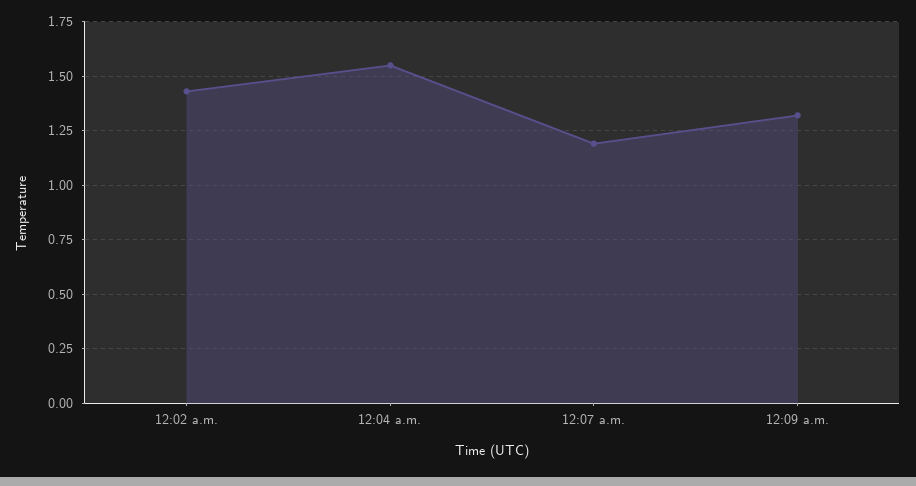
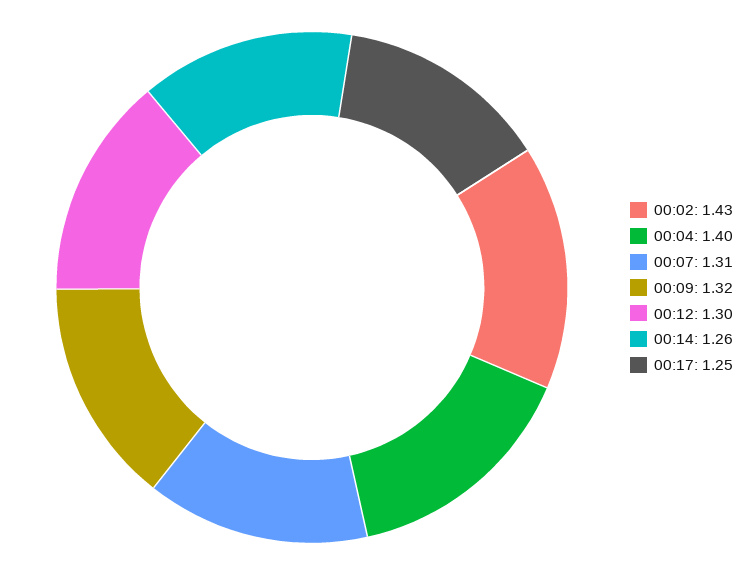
12:04 a.m.: 1.55 -> 1.4
12:07 a.m.: 1.2 -> 1.31
00:12: none -> 1.3
00:14: none -> 1.26
00:17: none -> 1.25

